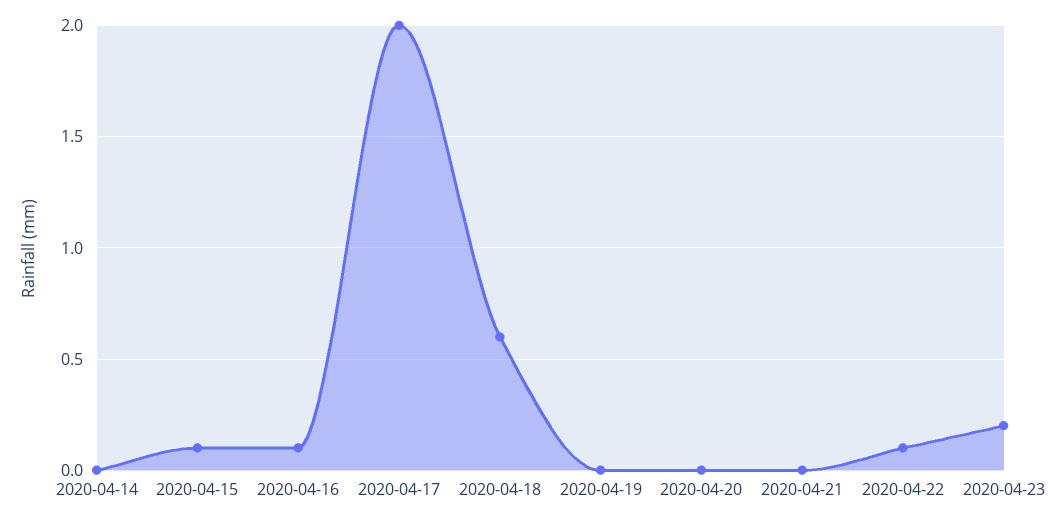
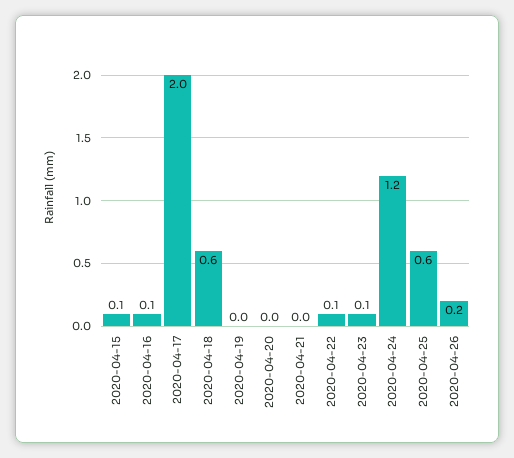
2020-04-14: 0 -> none
2020-04-23: 0.2 -> 0.1
2020-04-24: none -> 1.2
2020-04-25: none -> 0.6
2020-04-26: none -> 0.2

